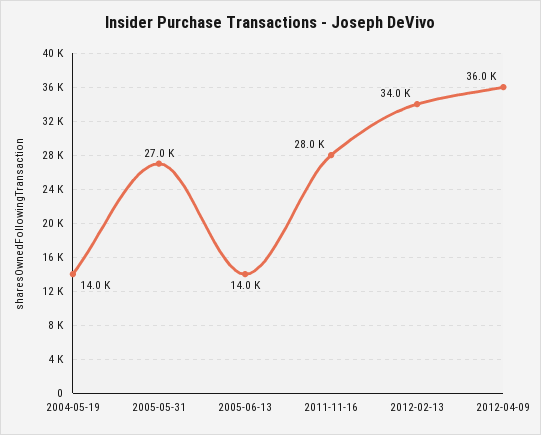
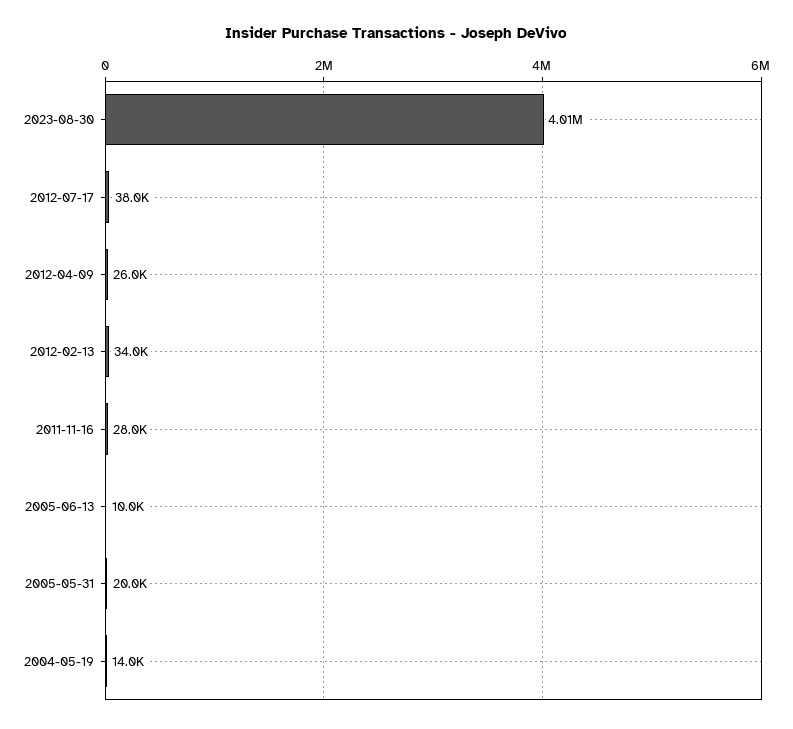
2005-05-31: 27000 -> 20000
2005-06-13: 14000 -> 10000
2012-04-09: 36000 -> 26000
2023-08-30: none -> 4010000
2012-07-17: none -> 38000

